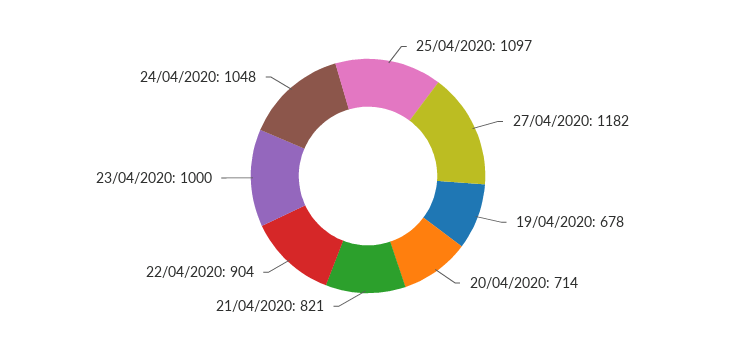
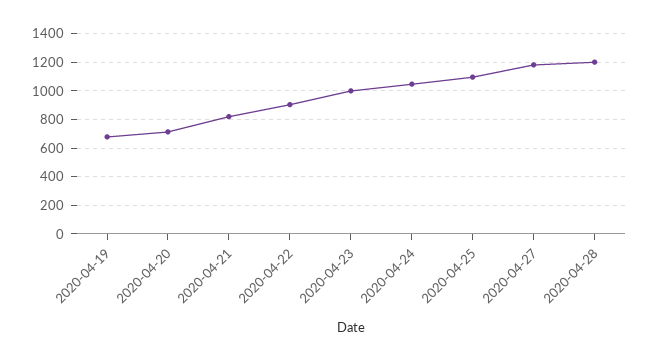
2020-04-28: none -> 1200

